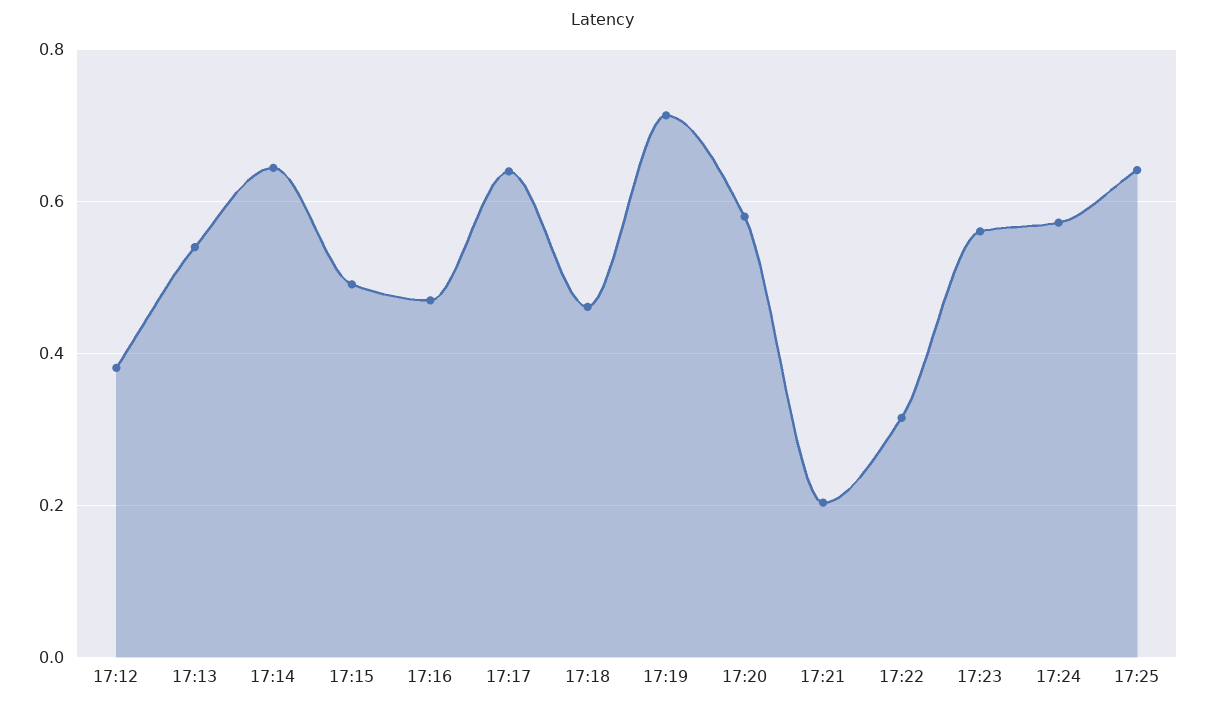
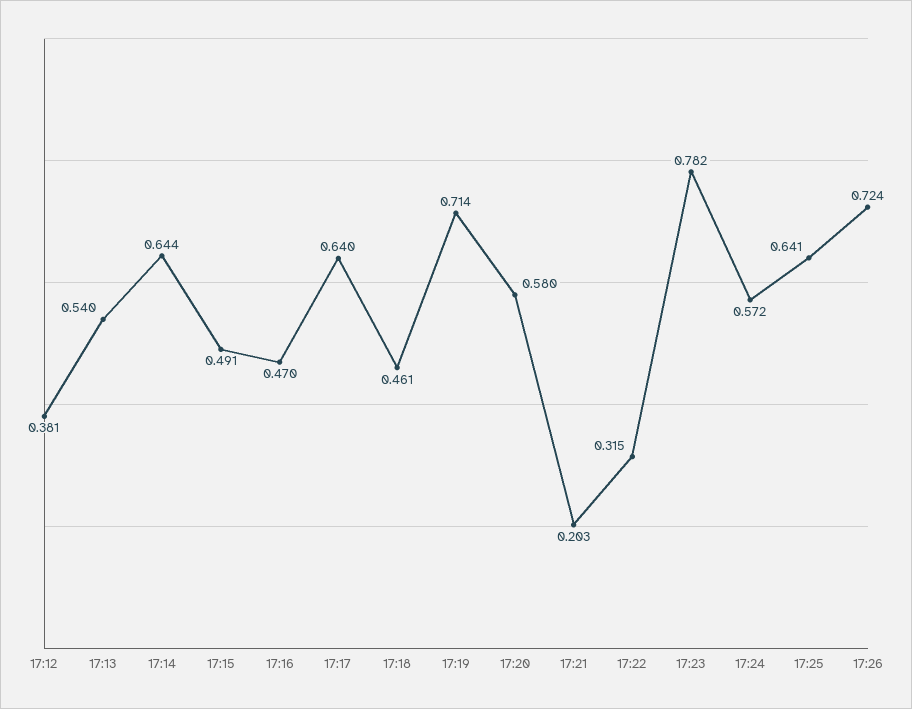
17:23: 0.56 -> 0.782
17:26: none -> 0.724

